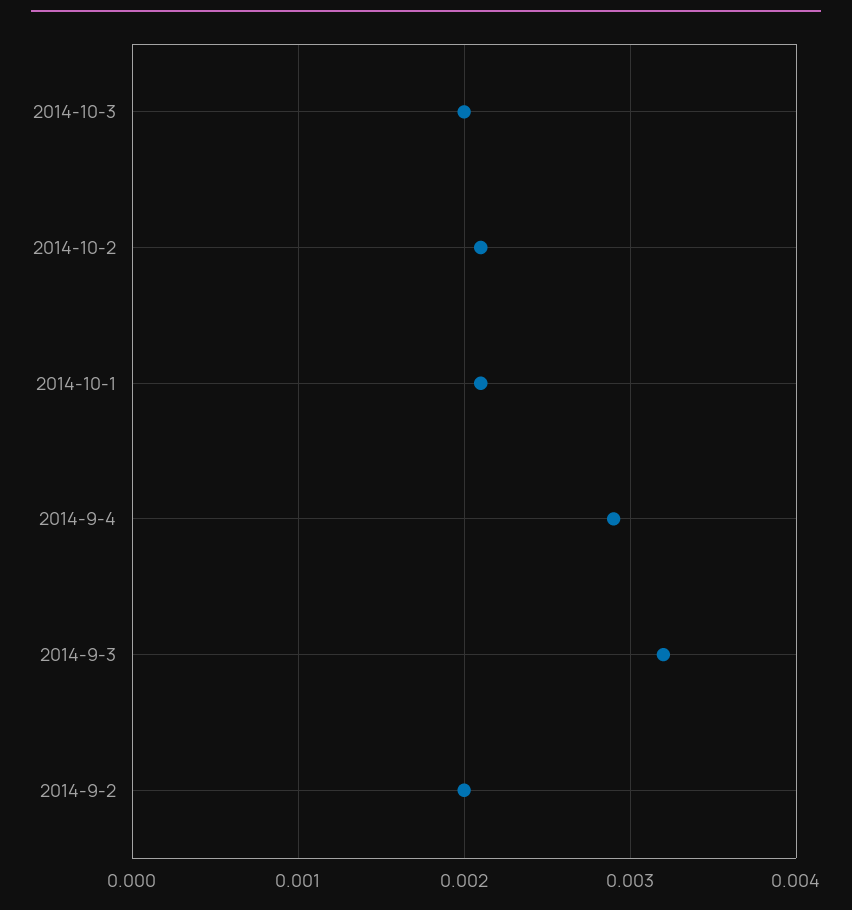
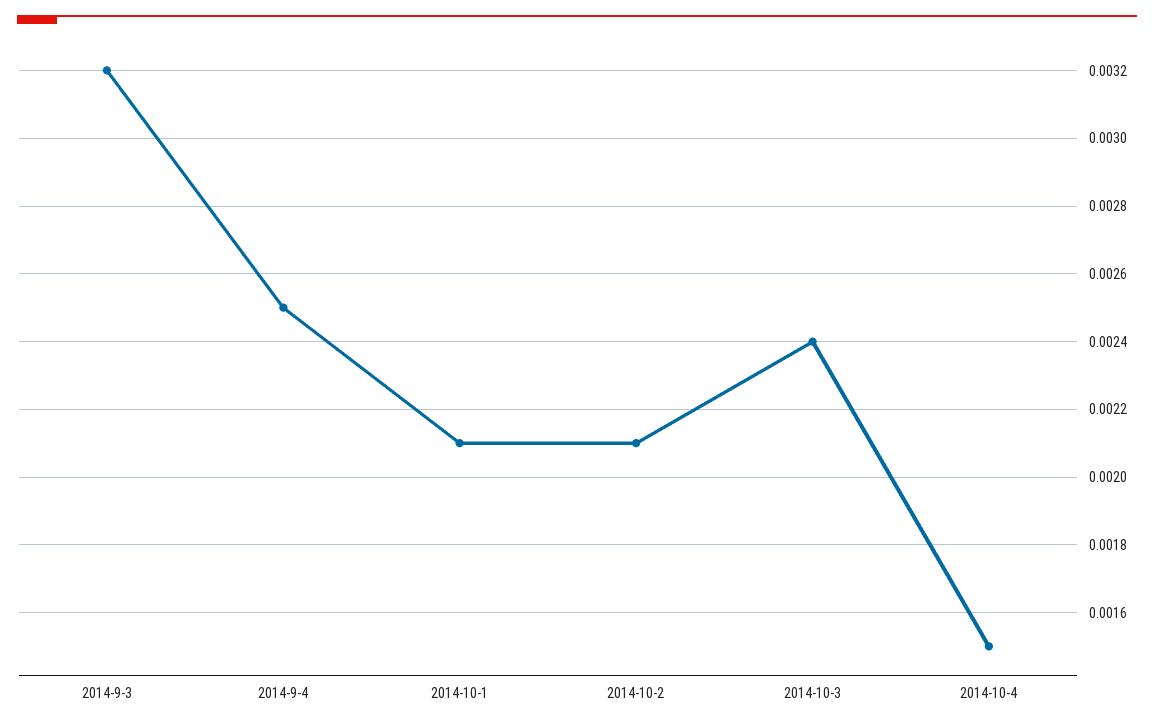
2014-10-3: 0.002 -> 0.0024
2014-9-4: 0.0029 -> 0.0025
2014-9-2: 0.002 -> none
2014-10-4: none -> 0.0015

